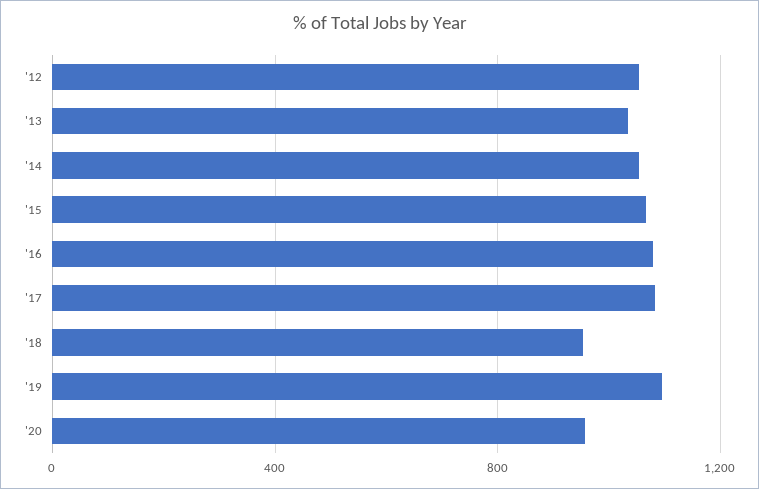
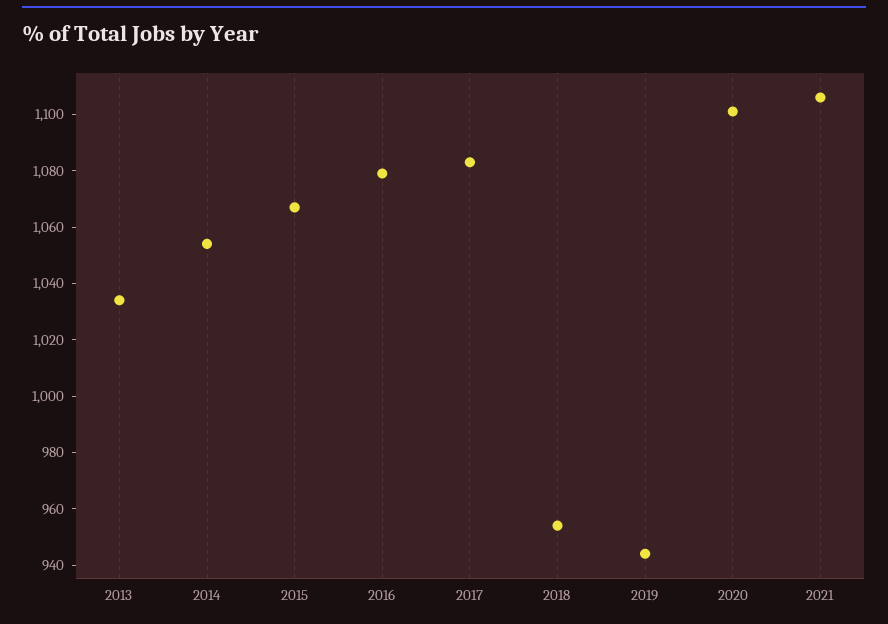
'12: 1050 -> none
'19: 1100 -> 945
'20: 950 -> 1100
2021: none -> 1105

